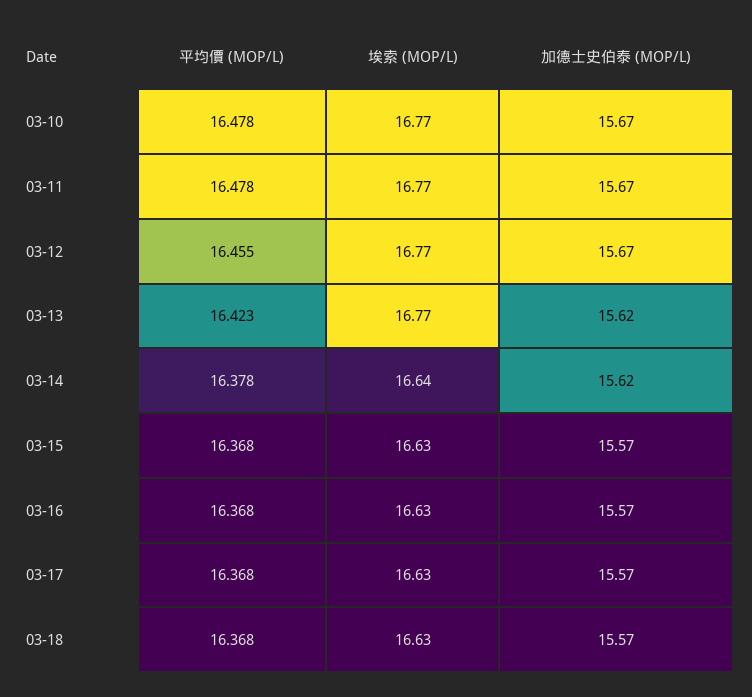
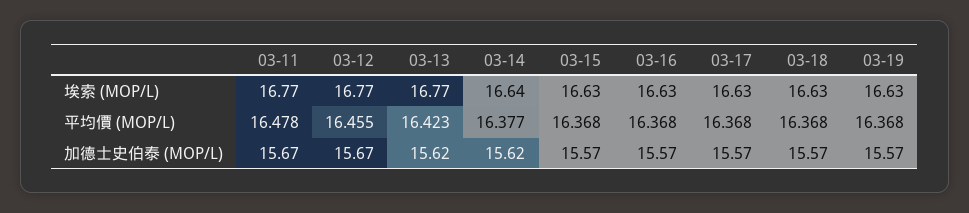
平均價 (MOP/L), 03-10: 16.478 -> none
埃索 (MOP/L), 03-10: 16.77 -> none
加德士史伯泰 (MOP/L), 03-10: 15.67 -> none
平均價 (MOP/L), 03-14: 16.378 -> 16.377
埃索 (MOP/L), 03-19: none -> 16.63
平均價 (MOP/L), 03-19: none -> 16.368
加德士史伯泰 (MOP/L), 03-19: none -> 15.57

